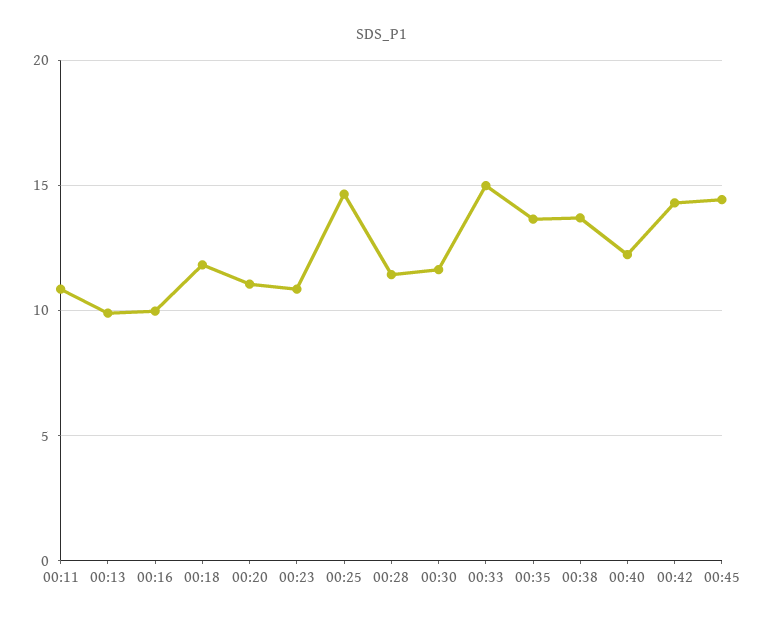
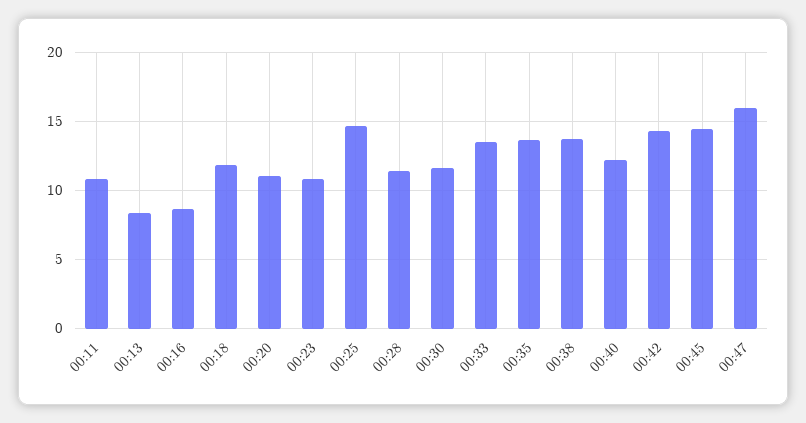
00:13: 10 -> 8.5
00:16: 10 -> 8.5
00:33: 15 -> 13.5
00:47: none -> 16

